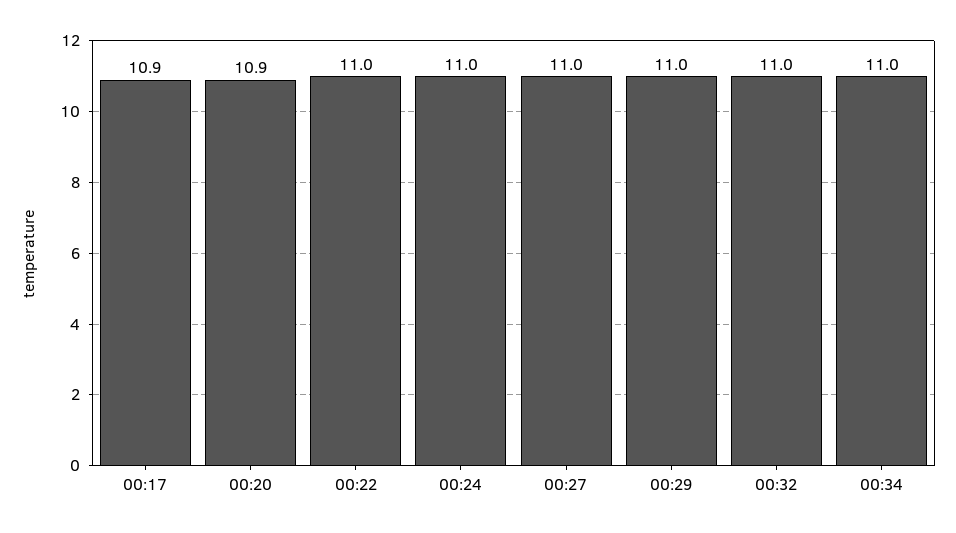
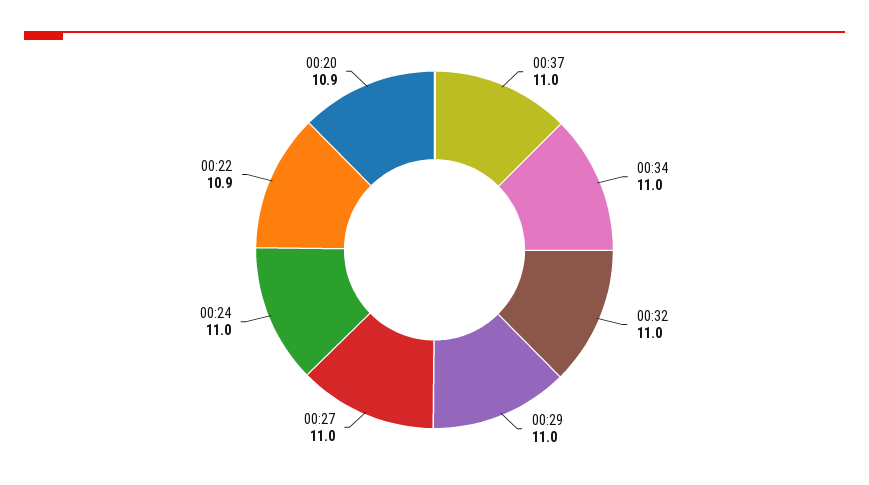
00:17: 10.9 -> none
00:22: 11 -> 10.9
00:37: none -> 11

